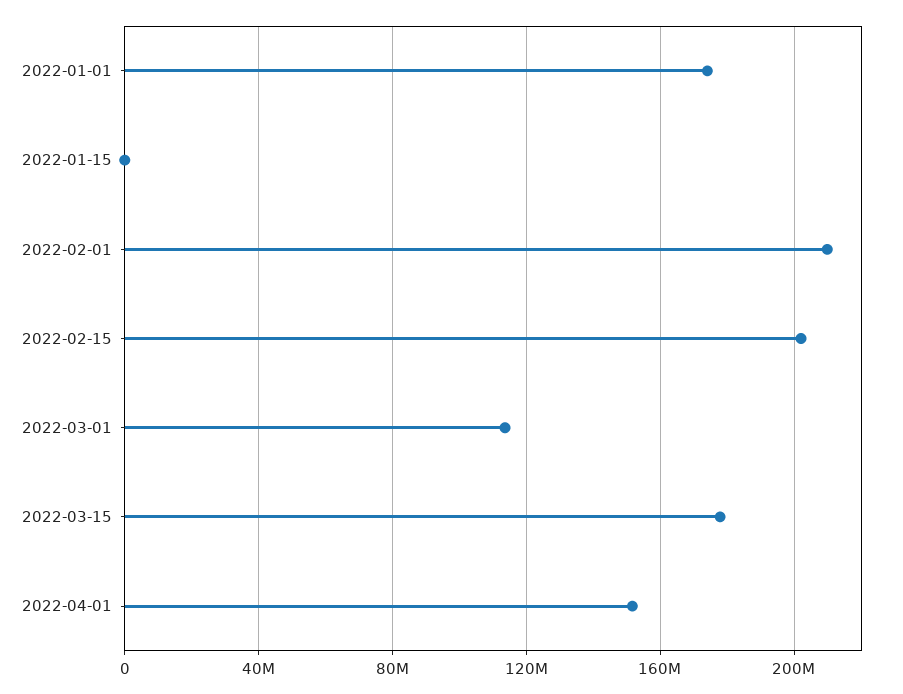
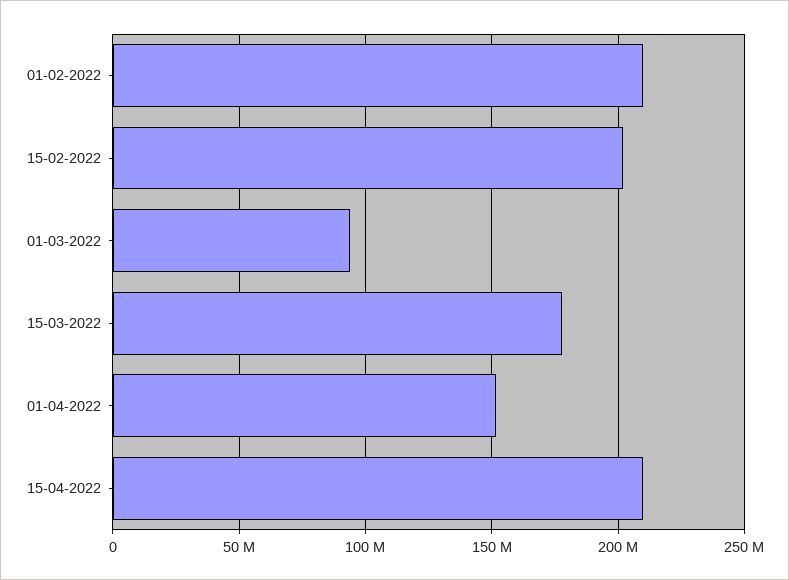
2022-01-01: 175000000 -> none
2022-01-15: 0 -> none
2022-03-01: 115000000 -> 95000000
15-04-2022: none -> 210000000

